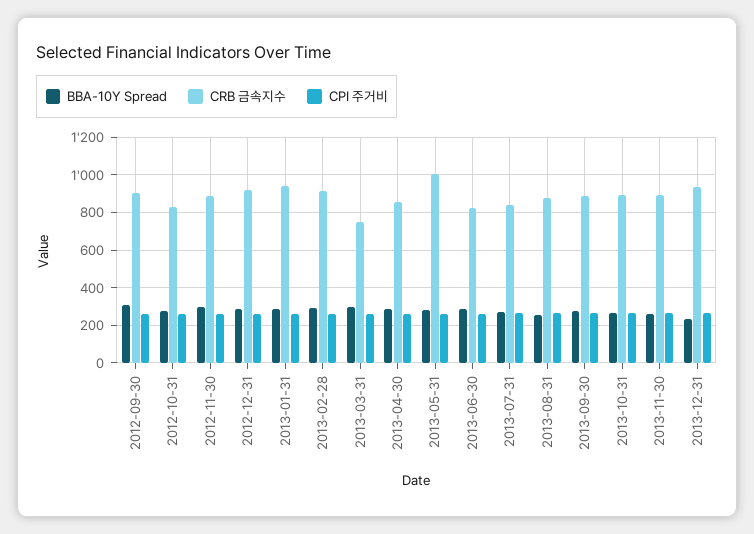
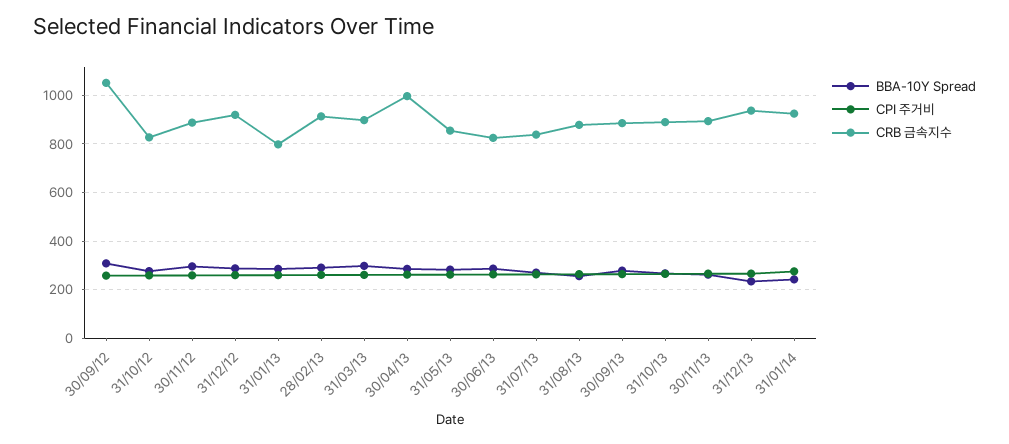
CRB 금속지수, 2012-09-30: 900 -> 1050
CRB 금속지수, 2013-01-31: 950 -> 800
CRB 금속지수, 2013-03-31: 750 -> 900
CRB 금속지수, 2013-04-30: 850 -> 1000
CRB 금속지수, 2013-05-31: 1000 -> 850
BBA-10Y Spread, 31/01/14: none -> 250
CPI 주거비, 31/01/14: none -> 275
CRB 금속지수, 31/01/14: none -> 925

